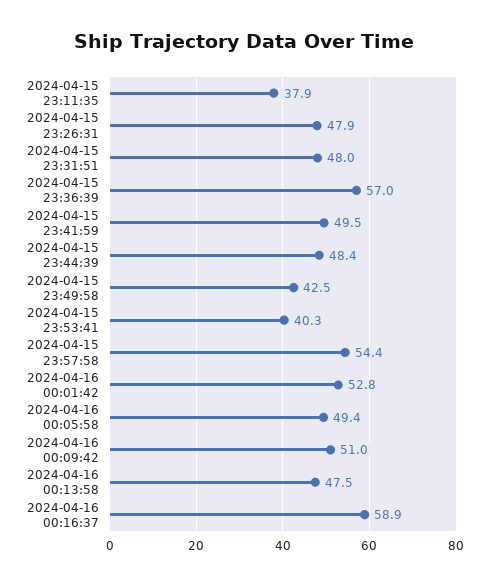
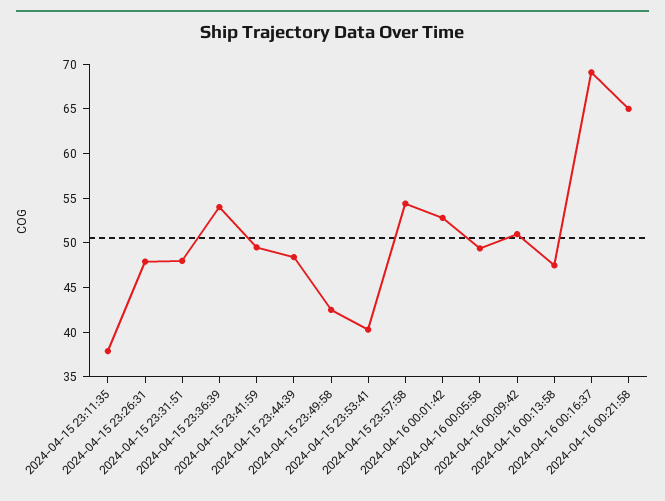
2024-04-15 23:36:39: 57 -> 54
2024-04-16 00:16:37: 58.9 -> 69
2024-04-16 00:21:58: none -> 65

